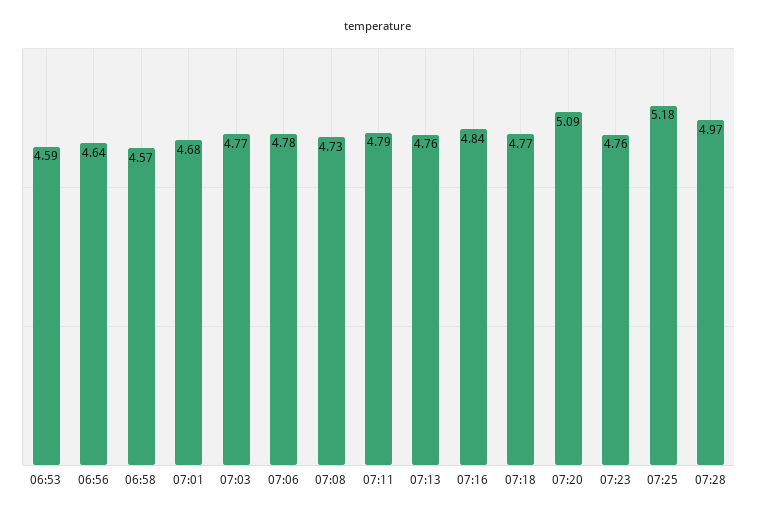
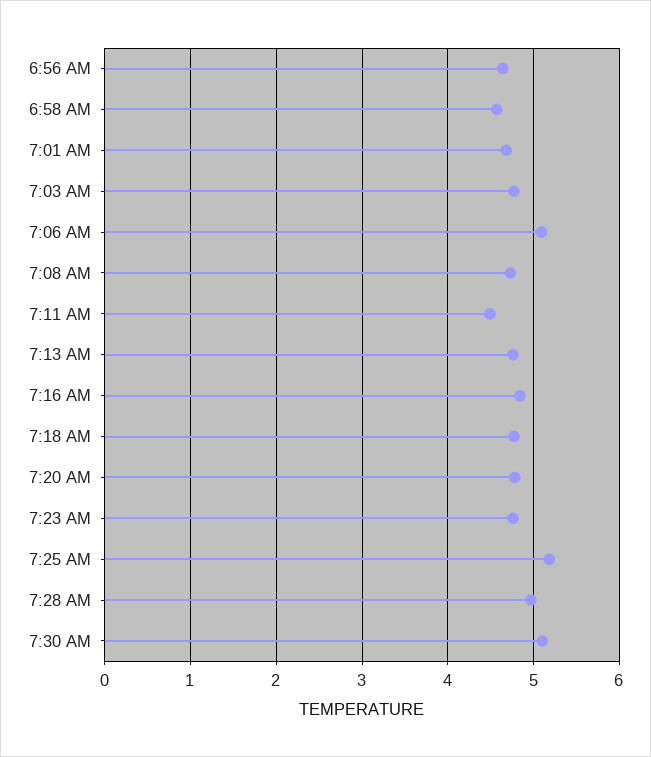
06:53: 4.59 -> none
07:06: 4.78 -> 5.1
07:11: 4.79 -> 4.5
07:20: 5.09 -> 4.8
7:30 AM: none -> 5.1

